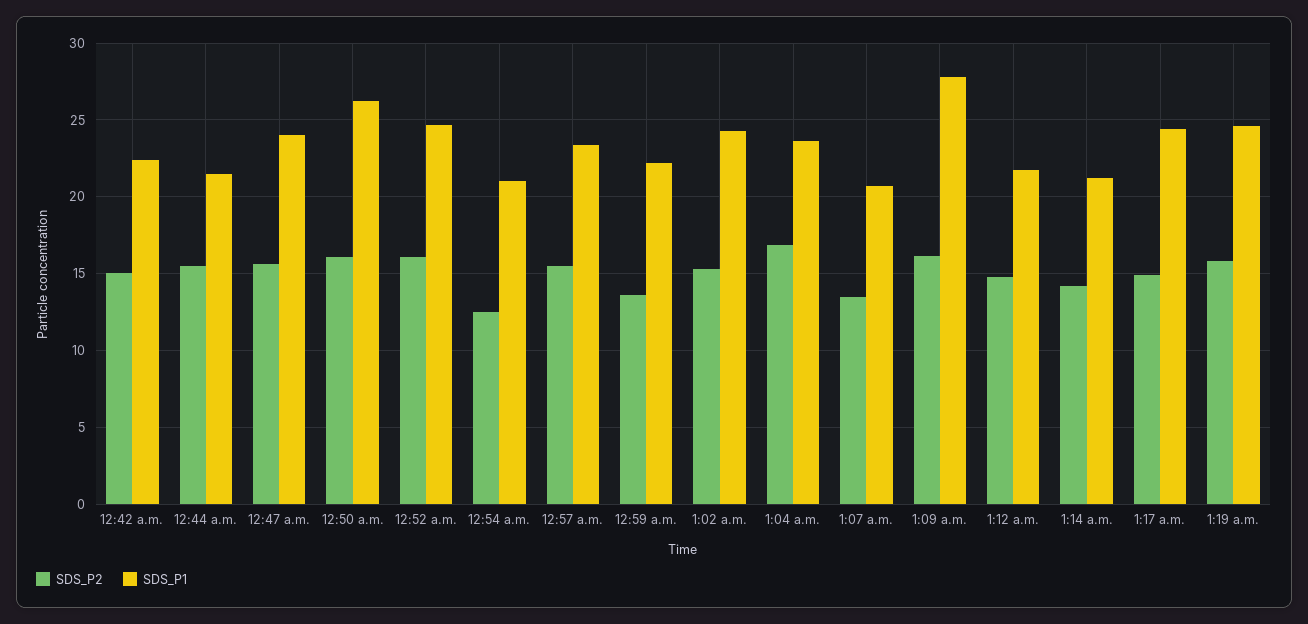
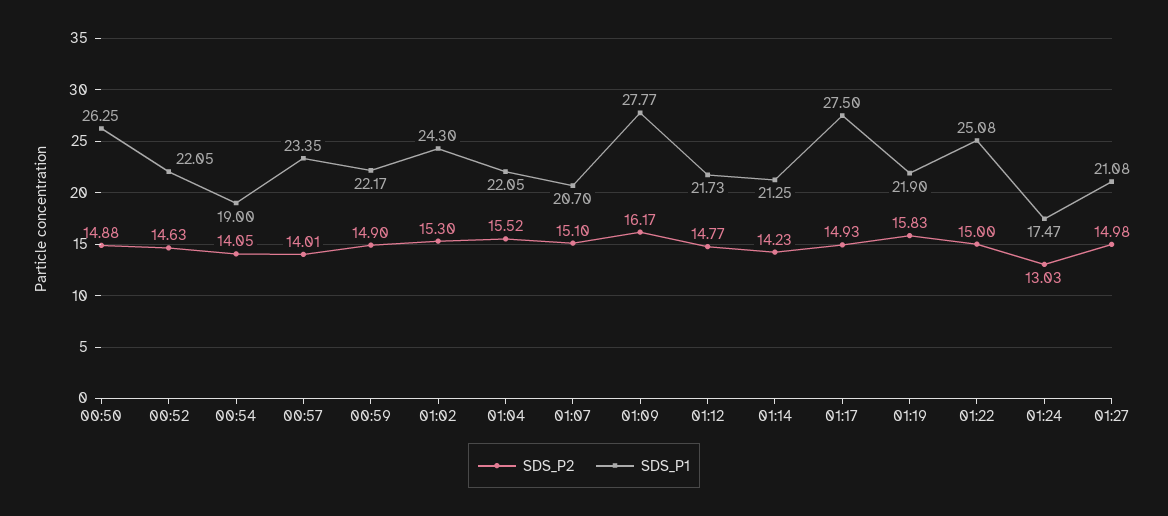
SDS_P2, 12:42 a.m.: 15 -> none
SDS_P1, 12:42 a.m.: 22.5 -> none
SDS_P2, 12:44 a.m.: 15.5 -> none
SDS_P1, 12:44 a.m.: 21.5 -> none
SDS_P2, 12:47 a.m.: 15.5 -> none
SDS_P1, 12:47 a.m.: 24 -> none
SDS_P2, 12:50 a.m.: 16 -> 14.88
SDS_P2, 12:52 a.m.: 16 -> 14.63
SDS_P1, 12:52 a.m.: 24.5 -> 22.05
SDS_P2, 12:54 a.m.: 12.5 -> 14.05
SDS_P1, 12:54 a.m.: 21 -> 19
SDS_P2, 12:57 a.m.: 15.5 -> 14.01
SDS_P2, 12:59 a.m.: 13.5 -> 14.9
SDS_P2, 1:04 a.m.: 17 -> 15.52
SDS_P1, 1:04 a.m.: 23.5 -> 22.05
SDS_P2, 1:07 a.m.: 13.5 -> 15.1
SDS_P1, 1:17 a.m.: 24.5 -> 27.5
SDS_P1, 1:19 a.m.: 24.5 -> 21.9
SDS_P2, 01:22: none -> 15
SDS_P1, 01:22: none -> 25.08
SDS_P2, 01:24: none -> 13.03
SDS_P1, 01:24: none -> 17.47
SDS_P2, 01:27: none -> 14.98
SDS_P1, 01:27: none -> 21.08

